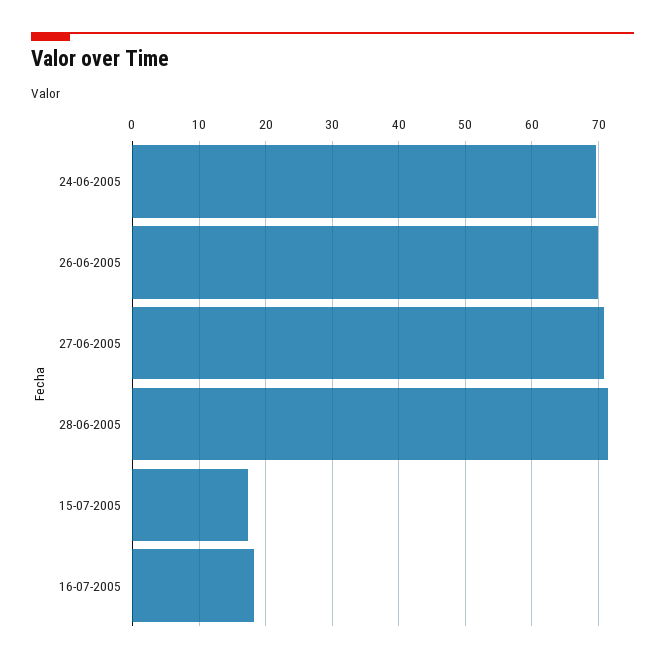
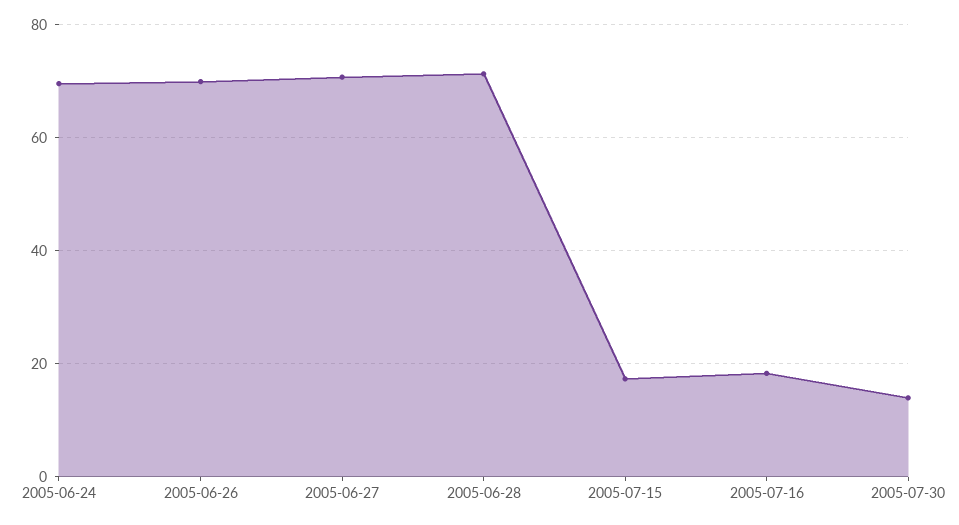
2005-07-30: none -> 14

